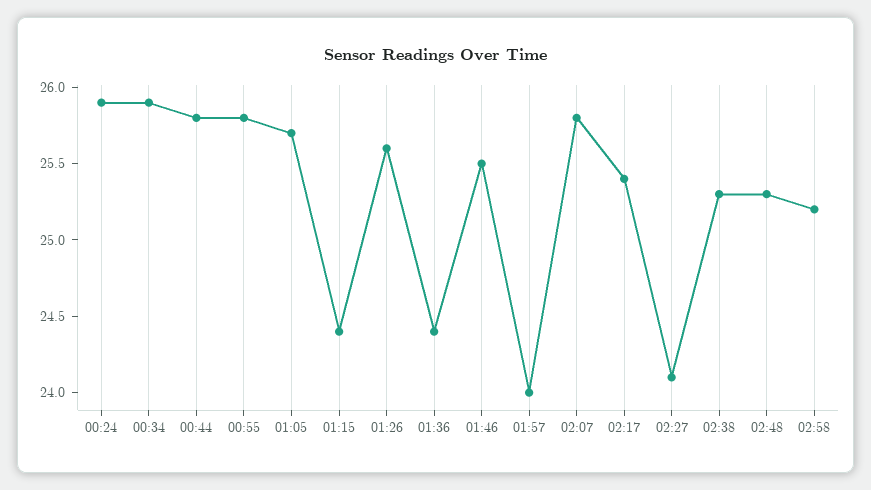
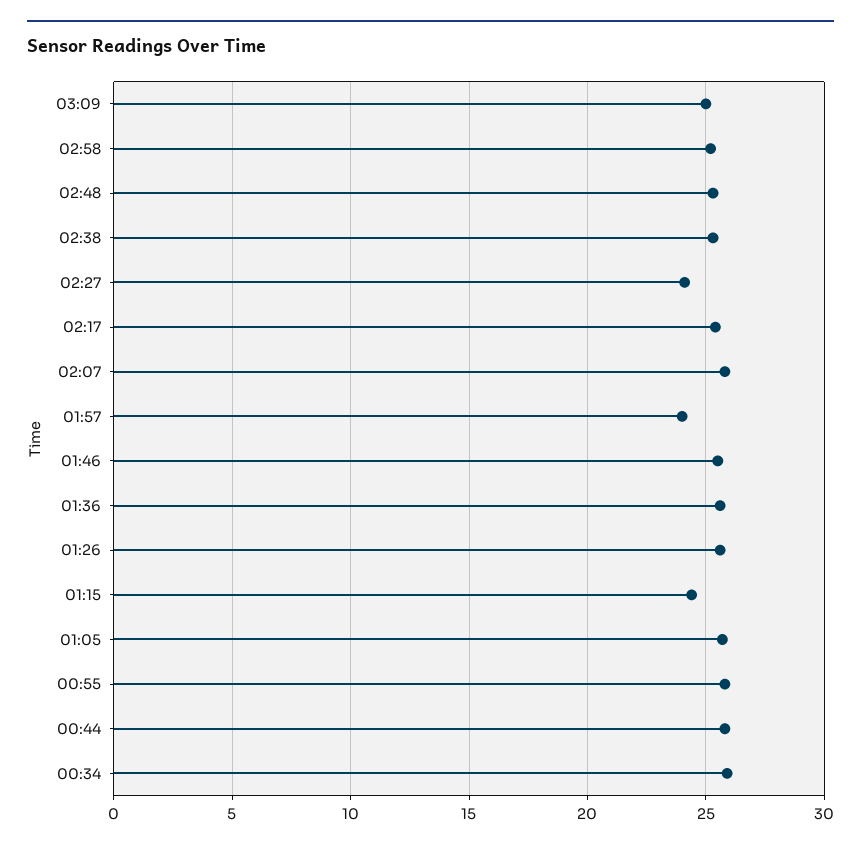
00:24: 25.9 -> none
01:36: 24.4 -> 25.5
03:09: none -> 25

